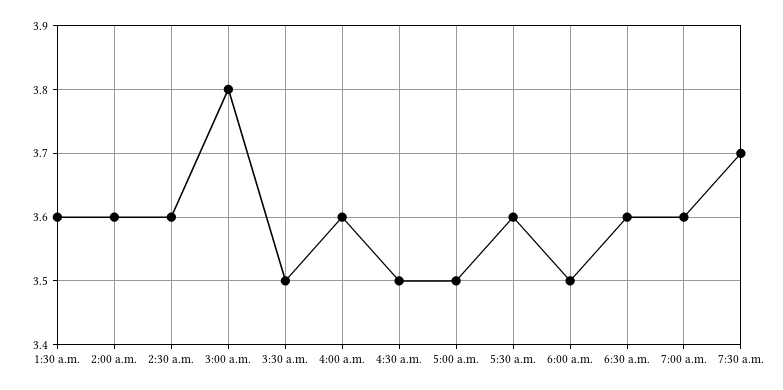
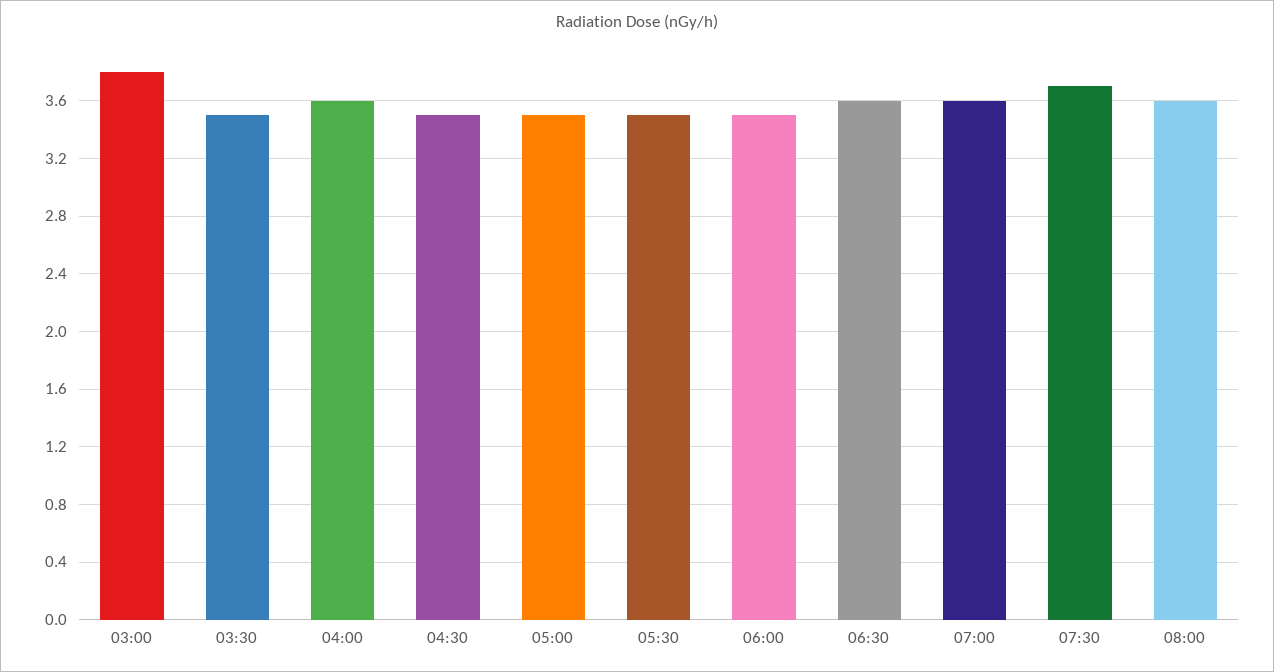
1:30 a.m.: 3.6 -> none
2:00 a.m.: 3.6 -> none
2:30 a.m.: 3.6 -> none
5:30 a.m.: 3.6 -> 3.5
08:00: none -> 3.6

